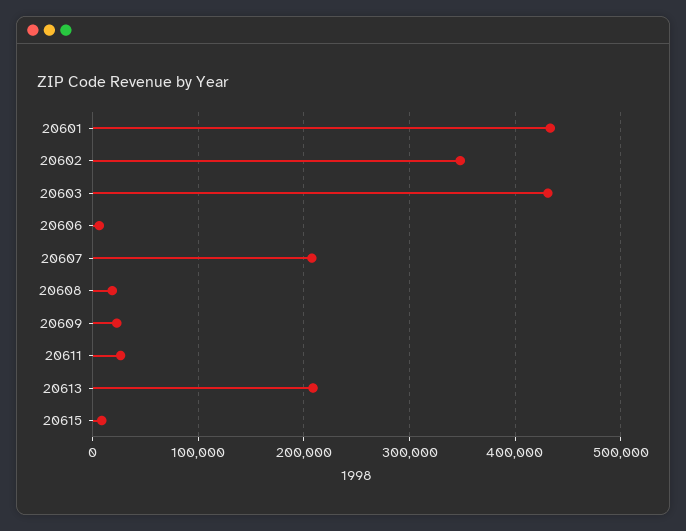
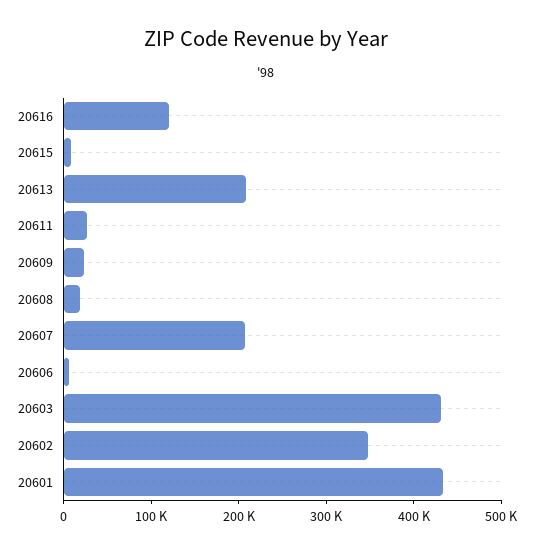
20616: none -> 120000

